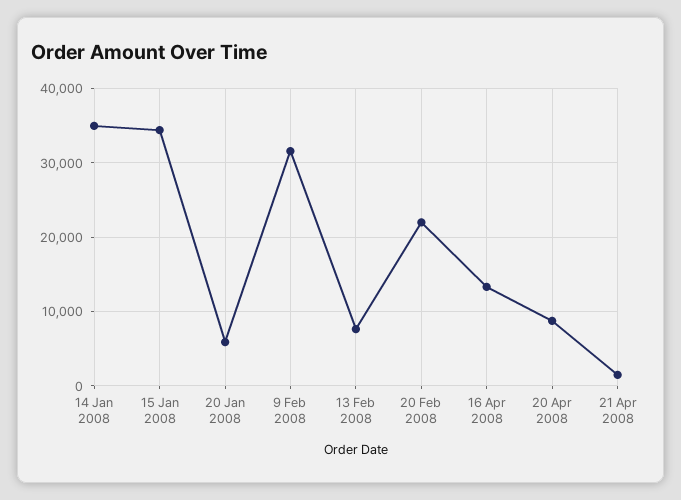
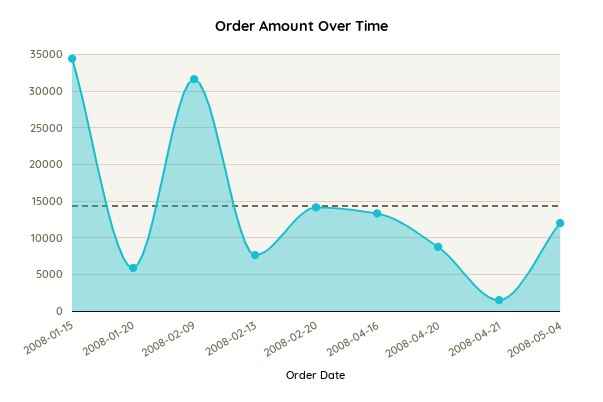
14 Jan 2008: 35000 -> none
20 Feb 2008: 22000 -> 14000
2008-05-04: none -> 12000

